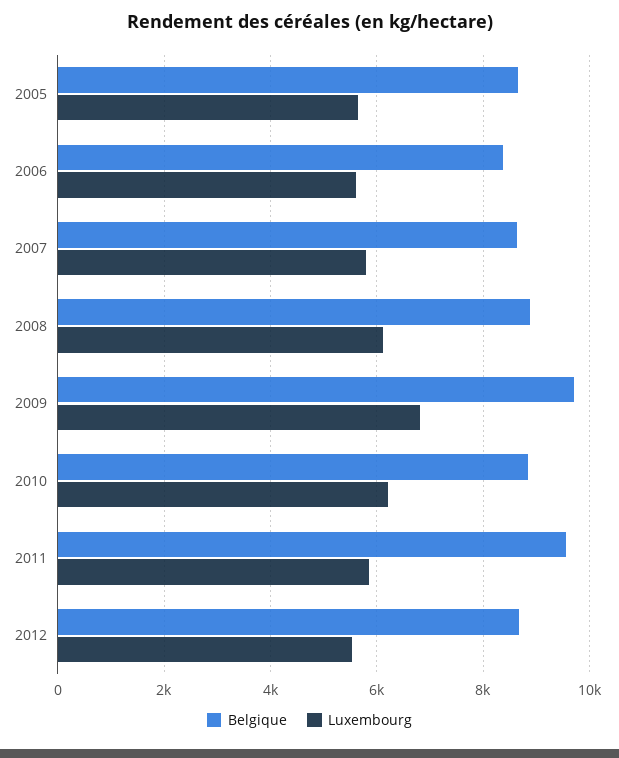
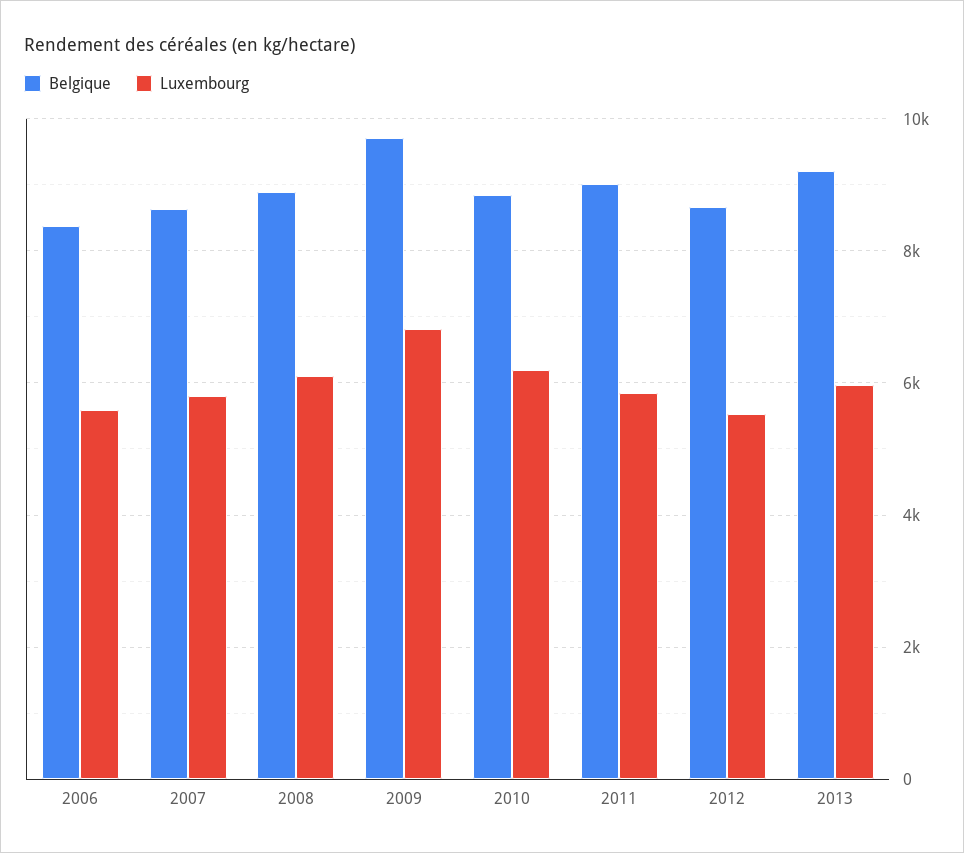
Belgique, 2005: 8600 -> none
Luxembourg, 2005: 5600 -> none
Belgique, 2011: 9600 -> 9000
Belgique, 2013: none -> 9200
Luxembourg, 2013: none -> 6000

